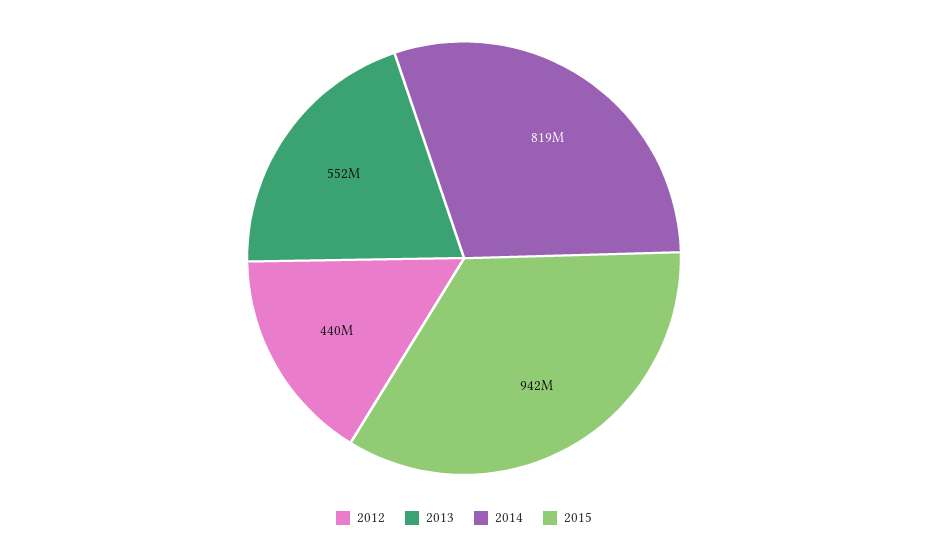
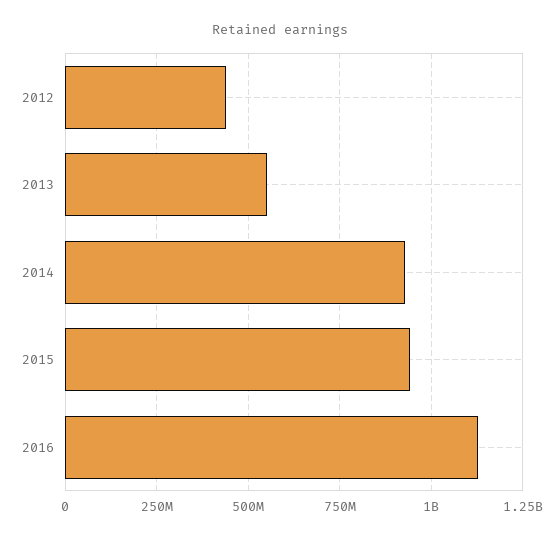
2014: 819000000 -> 925000000
2016: none -> 1125000000

